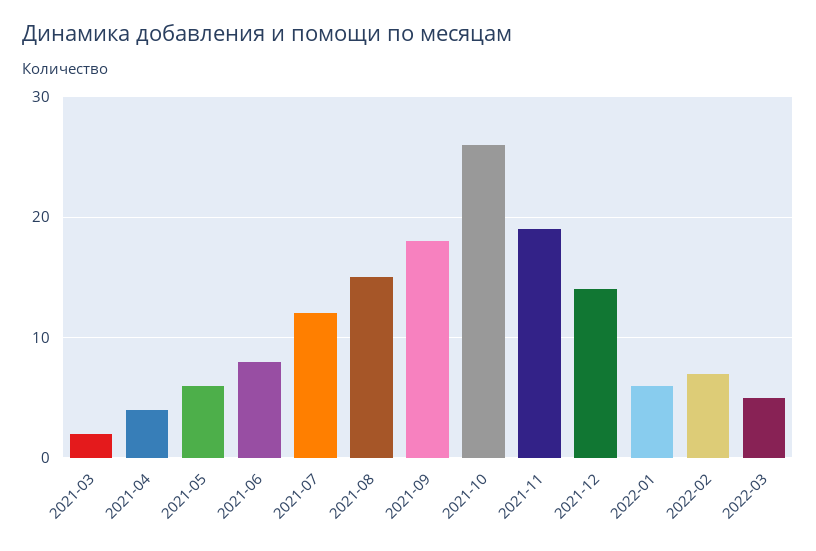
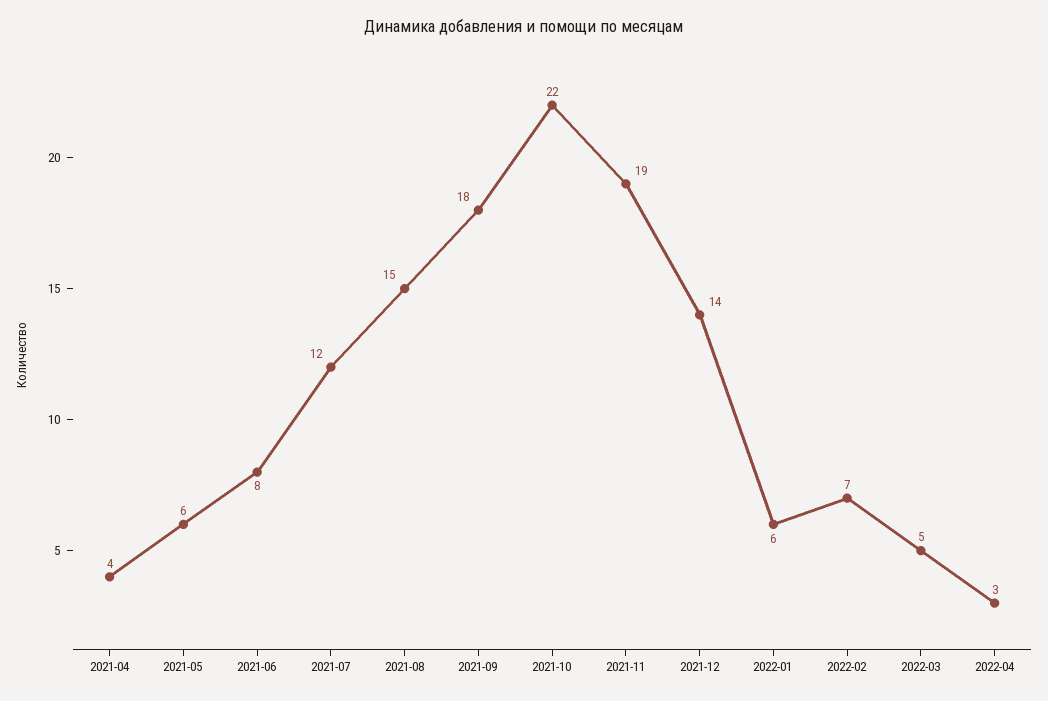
2021-03: 2 -> none
2021-10: 26 -> 22
2022-04: none -> 3

